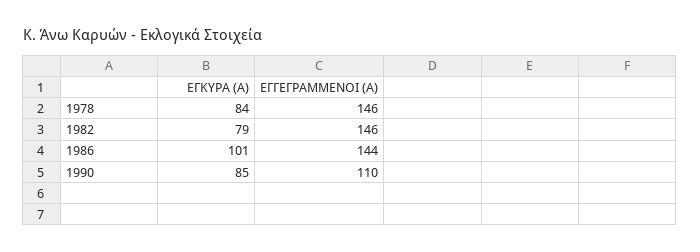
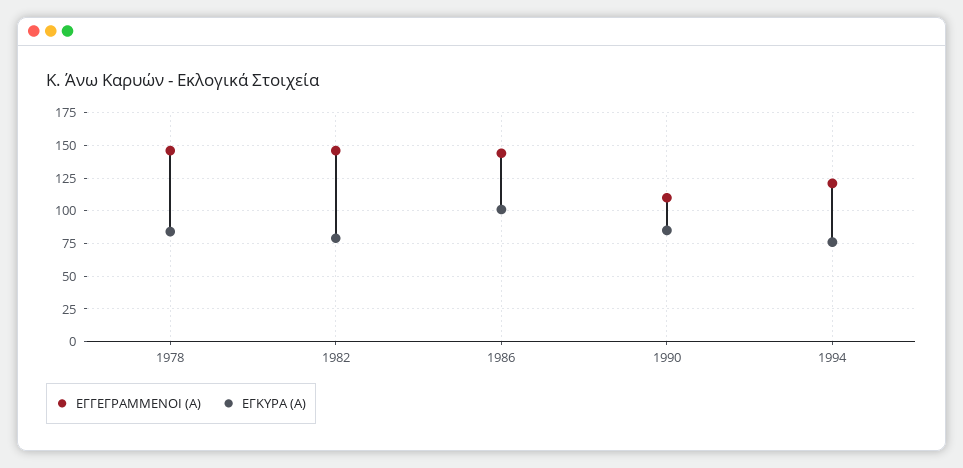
ΕΓΓΕΓΡΑΜΜΕΝΟΙ (Α), 1994: none -> 120
ΕΓΚΥΡΑ (Α), 1994: none -> 75

